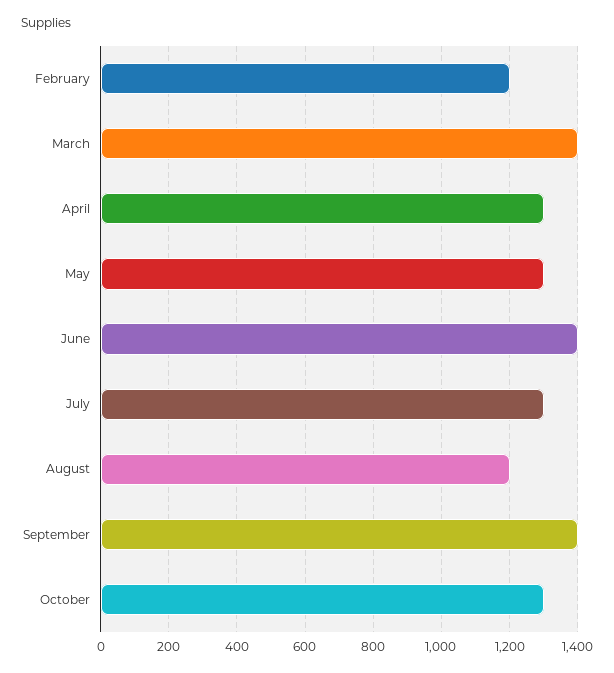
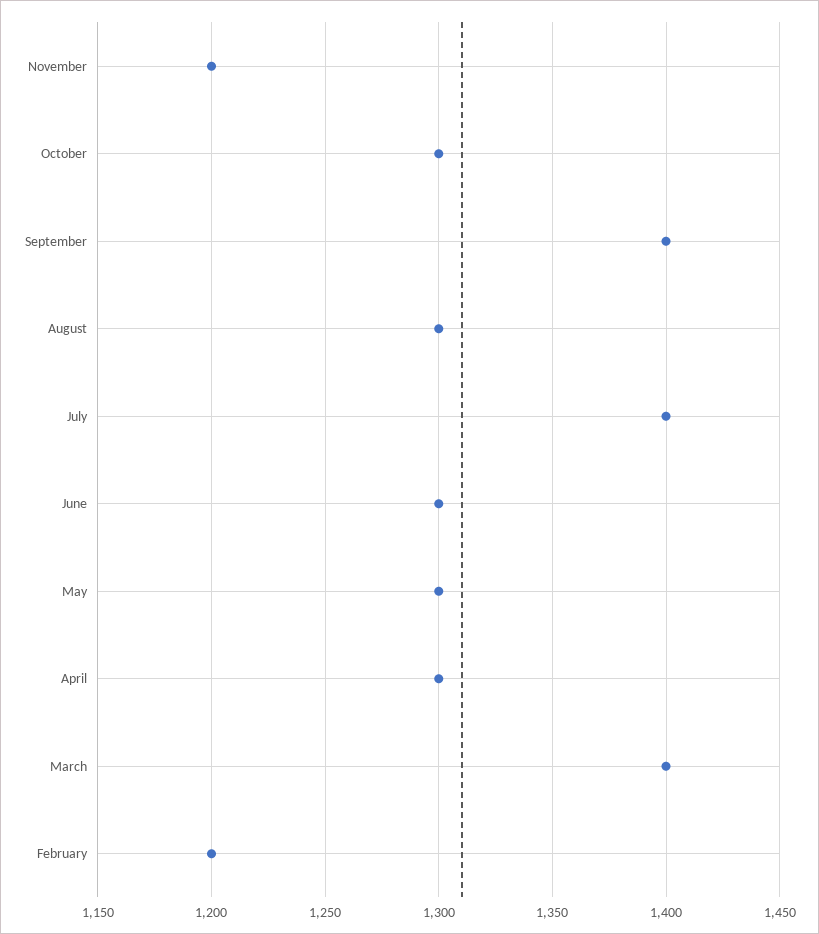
June: 1400 -> 1300
July: 1300 -> 1400
August: 1200 -> 1300
November: none -> 1200

